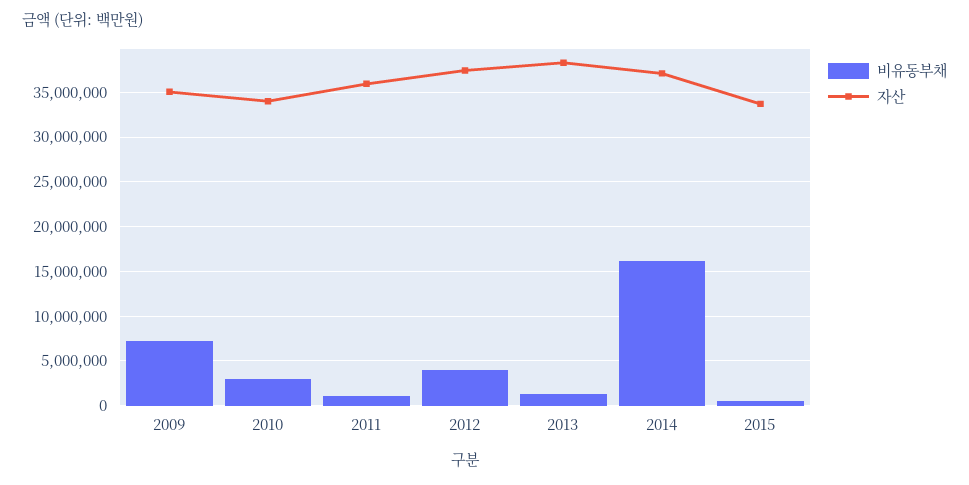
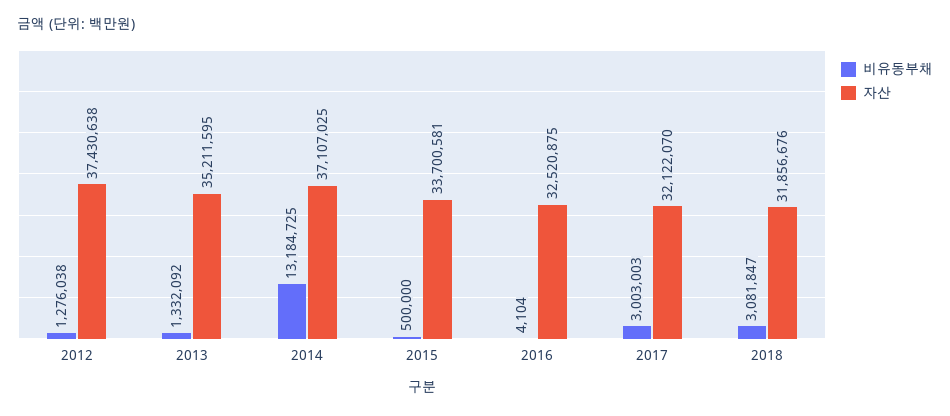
비유동부채, 2009: 7000000 -> none
자산, 2009: 35000000 -> none
비유동부채, 2010: 3000000 -> none
자산, 2010: 34000000 -> none
비유동부채, 2011: 1000000 -> none
자산, 2011: 36000000 -> none
비유동부채, 2012: 4000000 -> 1276038
자산, 2013: 38000000 -> 35211595
비유동부채, 2014: 16000000 -> 13184725
비유동부채, 2016: none -> 4104
자산, 2016: none -> 32520875
비유동부채, 2017: none -> 3003003
자산, 2017: none -> 32122070
비유동부채, 2018: none -> 3081847
자산, 2018: none -> 31856676

